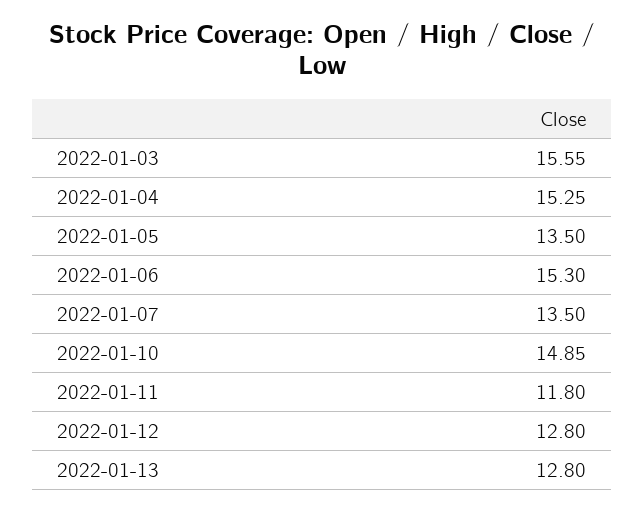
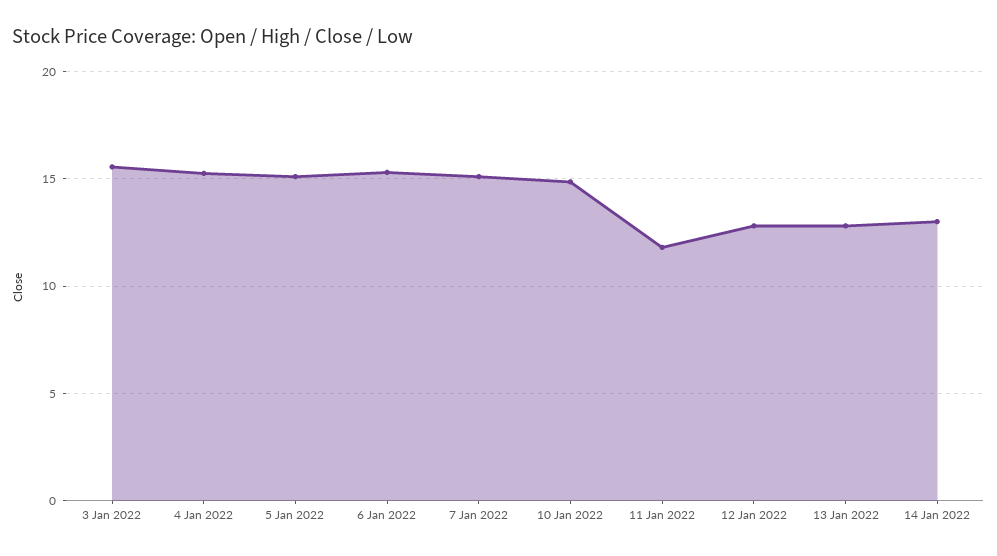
2022-01-05: 13.5 -> 15
2022-01-07: 13.5 -> 15
14 Jan 2022: none -> 13

